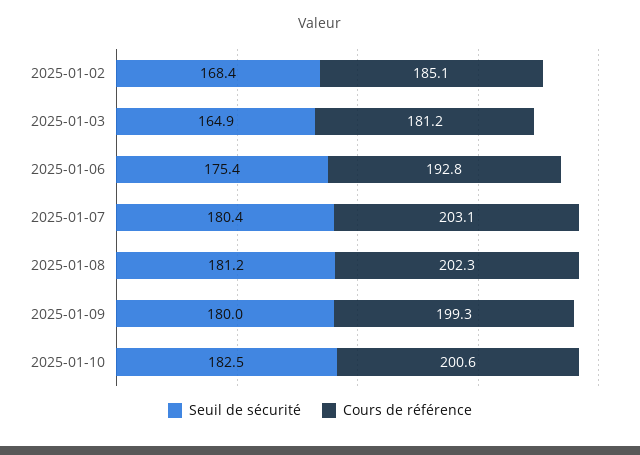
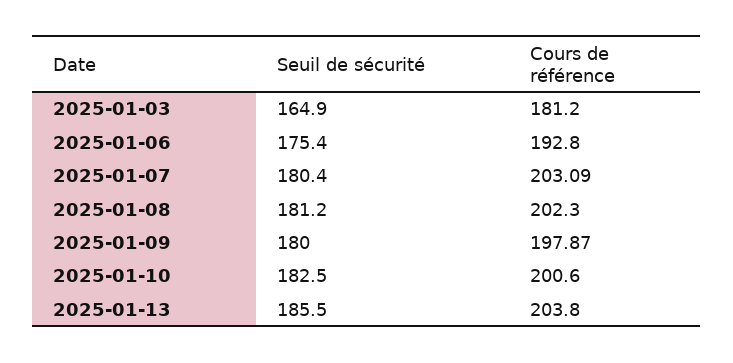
Seuil de sécurité, 2025-01-02: 168.4 -> none
Cours de référence, 2025-01-02: 185.1 -> none
Cours de référence, 2025-01-09: 199.3 -> 197.87
Seuil de sécurité, 2025-01-13: none -> 185.5
Cours de référence, 2025-01-13: none -> 203.8

